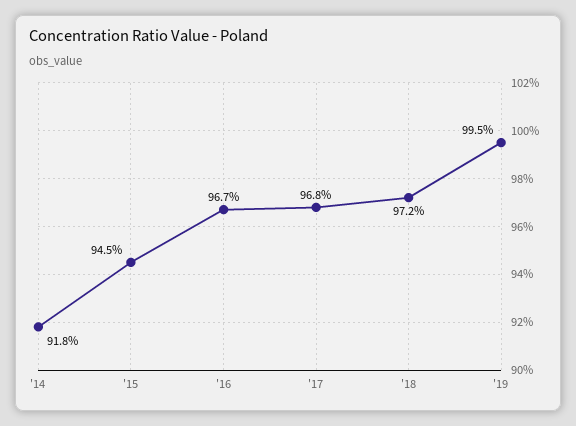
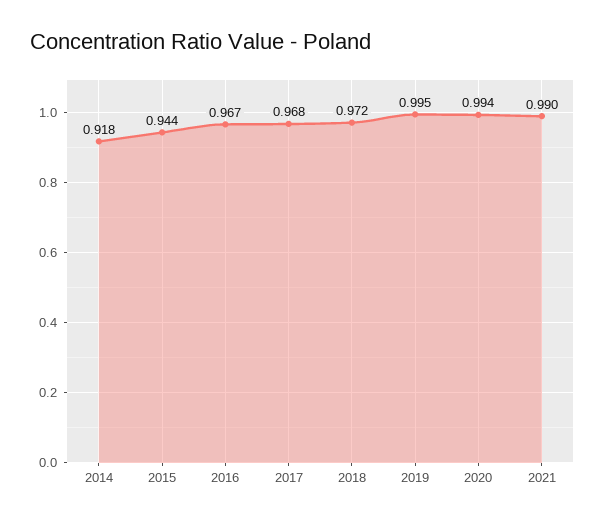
'15: 0.945 -> 0.944
2020: none -> 0.994
2021: none -> 0.99

